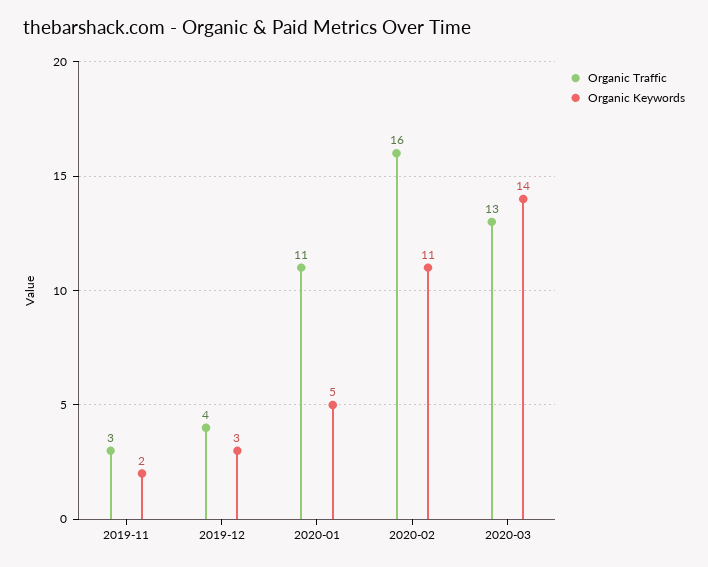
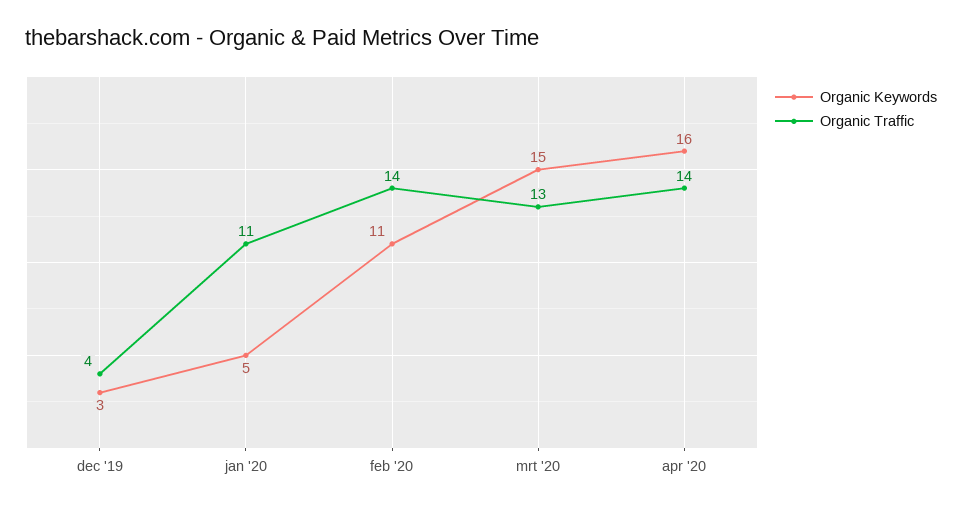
Organic Traffic, 2019-11: 3 -> none
Organic Keywords, 2019-11: 2 -> none
Organic Traffic, 2020-02: 16 -> 14
Organic Keywords, 2020-03: 14 -> 15
Organic Keywords, apr '20: none -> 16
Organic Traffic, apr '20: none -> 14

